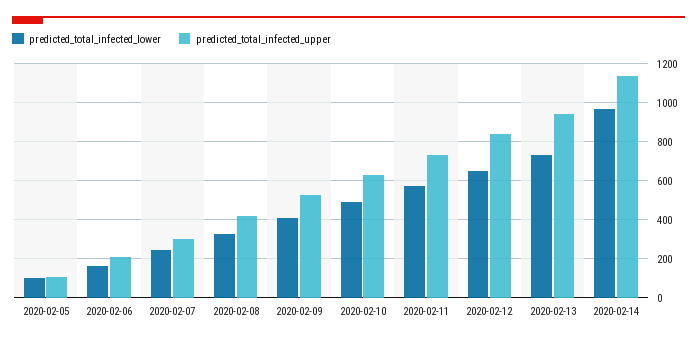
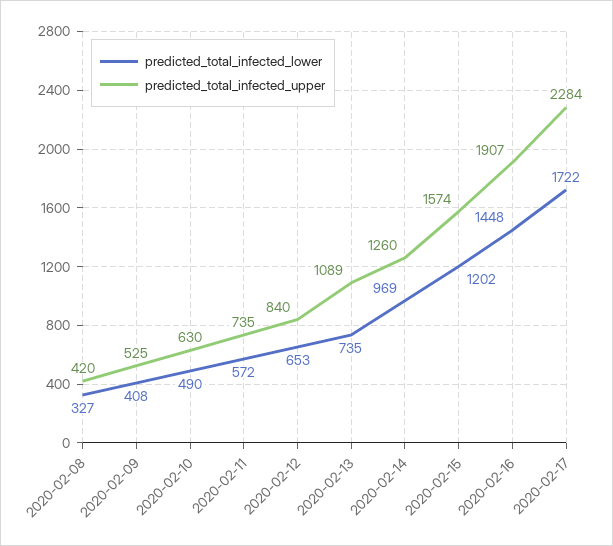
predicted_total_infected_lower, 2020-02-05: 100 -> none
predicted_total_infected_upper, 2020-02-05: 100 -> none
predicted_total_infected_lower, 2020-02-06: 150 -> none
predicted_total_infected_upper, 2020-02-06: 200 -> none
predicted_total_infected_lower, 2020-02-07: 250 -> none
predicted_total_infected_upper, 2020-02-07: 300 -> none
predicted_total_infected_upper, 2020-02-13: 950 -> 1089
predicted_total_infected_upper, 2020-02-14: 1150 -> 1260
predicted_total_infected_lower, 2020-02-15: none -> 1202
predicted_total_infected_upper, 2020-02-15: none -> 1574
predicted_total_infected_lower, 2020-02-16: none -> 1448
predicted_total_infected_upper, 2020-02-16: none -> 1907
predicted_total_infected_lower, 2020-02-17: none -> 1722
predicted_total_infected_upper, 2020-02-17: none -> 2284

